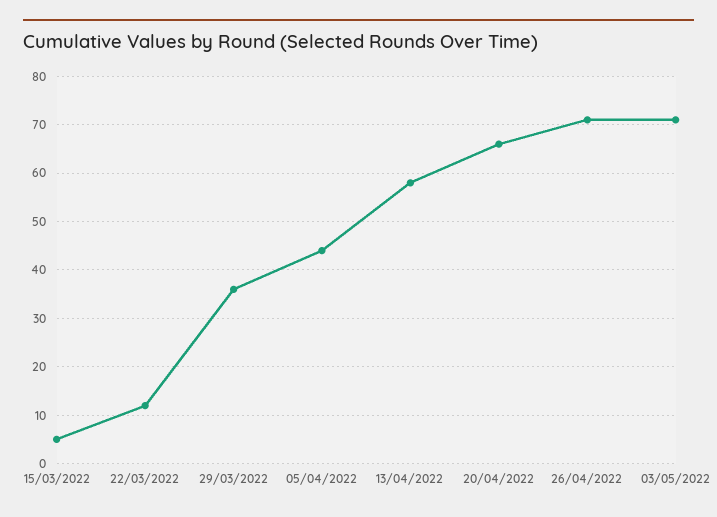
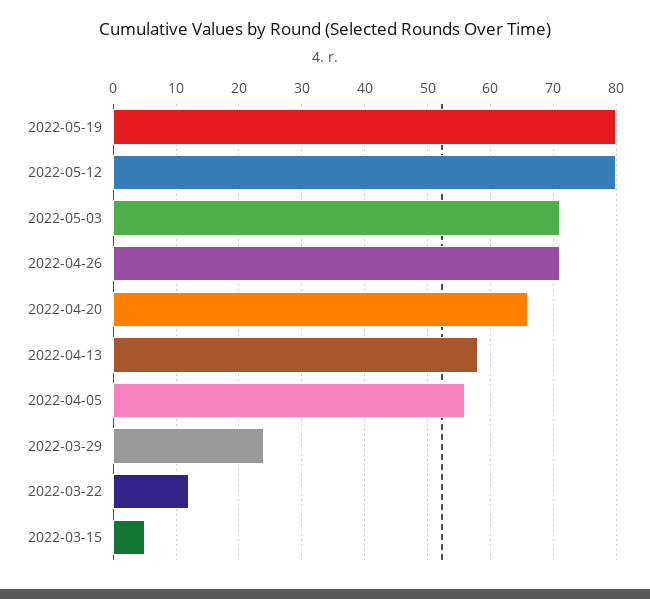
29/03/2022: 35 -> 24
05/04/2022: 45 -> 56
2022-05-19: none -> 80
2022-05-12: none -> 80

